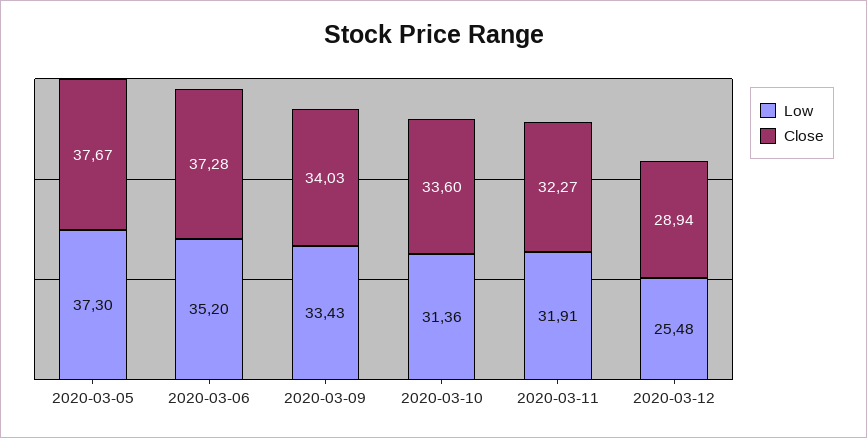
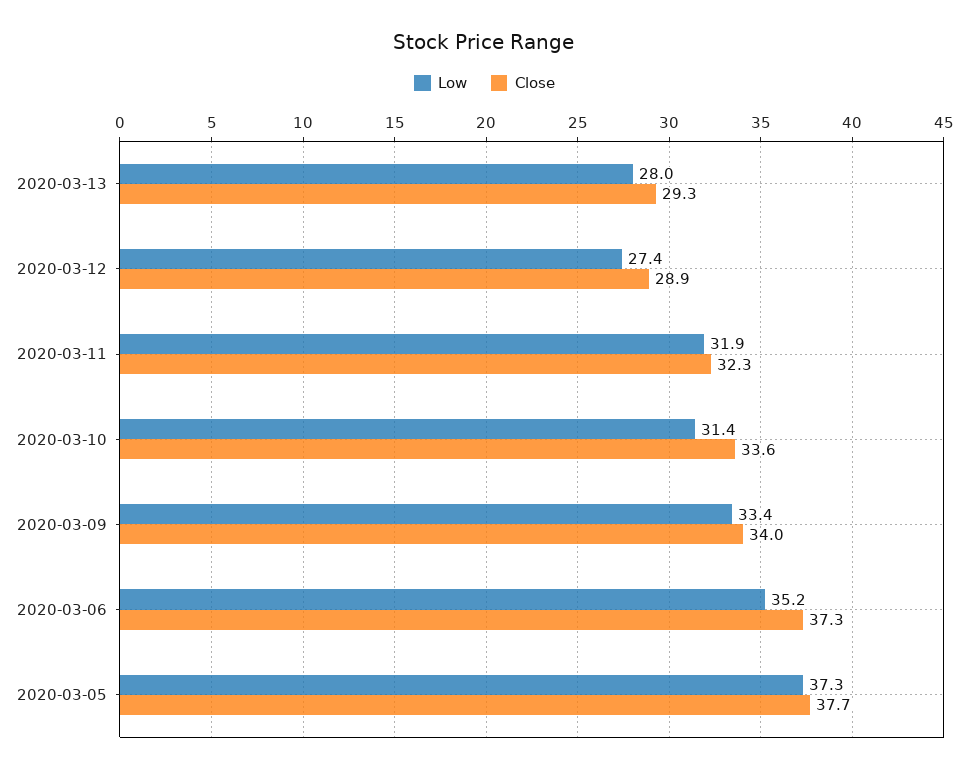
Low, 2020-03-12: 25.48 -> 27.4
Low, 2020-03-13: none -> 28
Close, 2020-03-13: none -> 29.3

